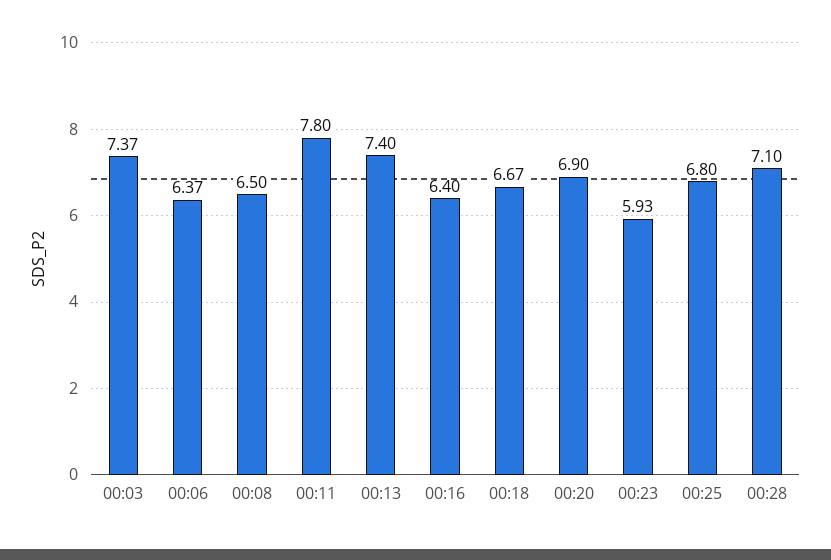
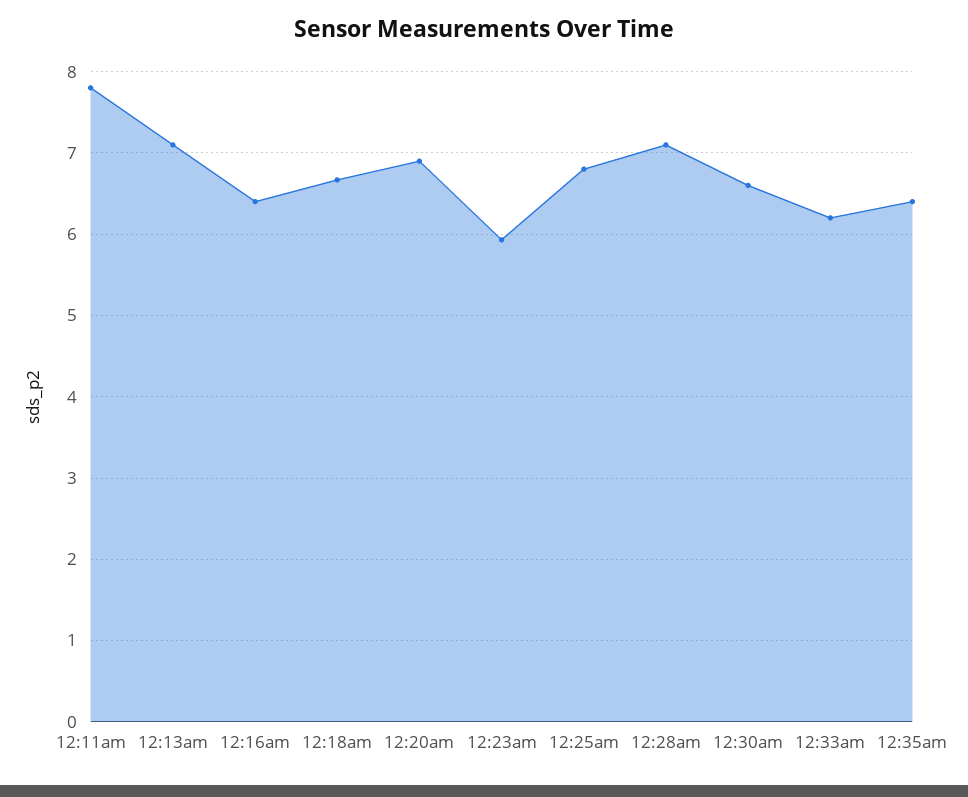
00:03: 7.37 -> none
00:06: 6.37 -> none
00:08: 6.5 -> none
00:13: 7.4 -> 7.1
12:30am: none -> 6.6
12:33am: none -> 6.2
12:35am: none -> 6.4

